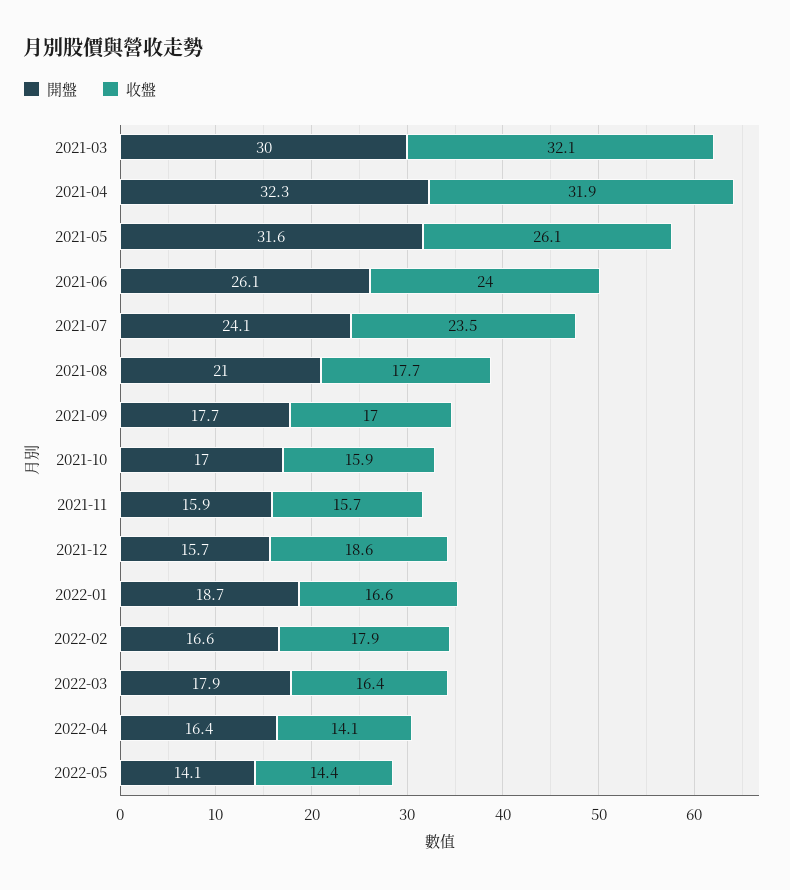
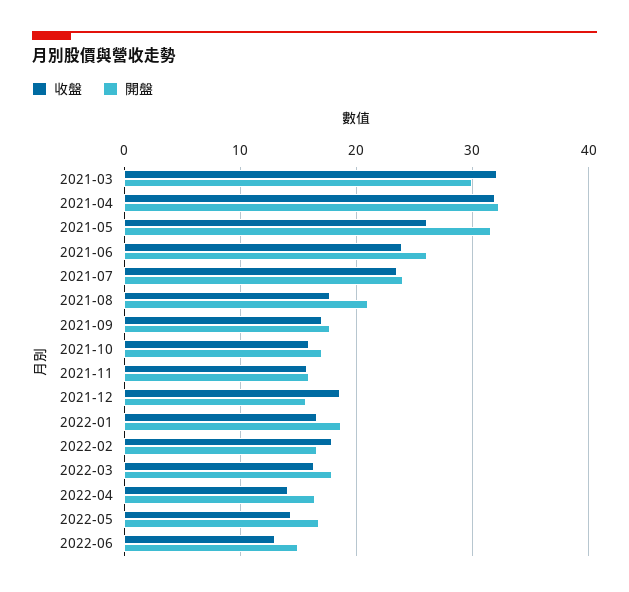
開盤, 2022-05: 14.1 -> 17
收盤, 2022-06: none -> 13
開盤, 2022-06: none -> 15

